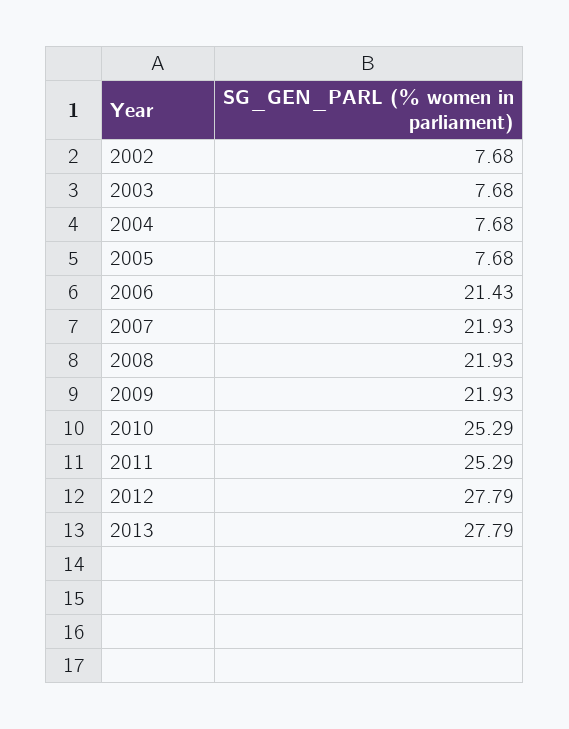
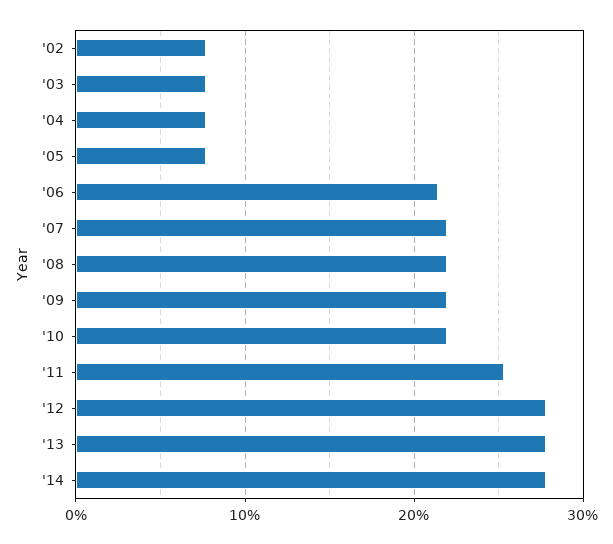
2010: 25.29 -> 22
'14: none -> 28

